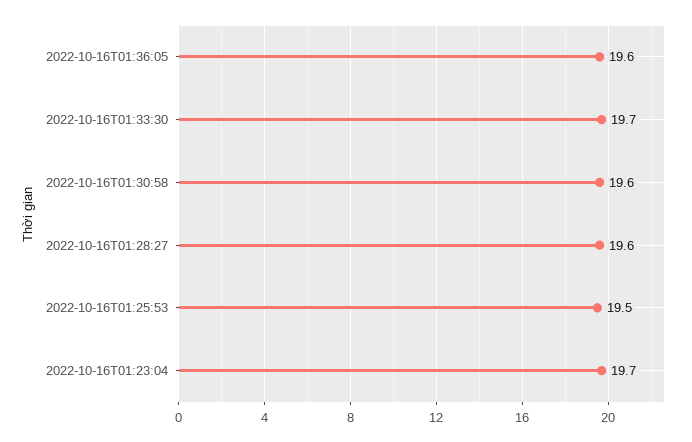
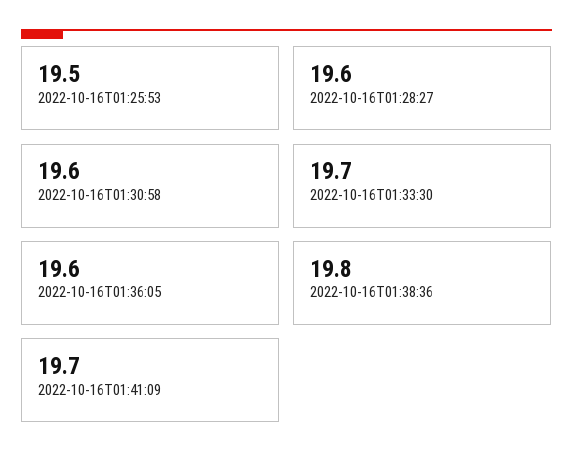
2022-10-16T01:23:04: 19.7 -> none
2022-10-16T01:38:36: none -> 19.8
2022-10-16T01:41:09: none -> 19.7

